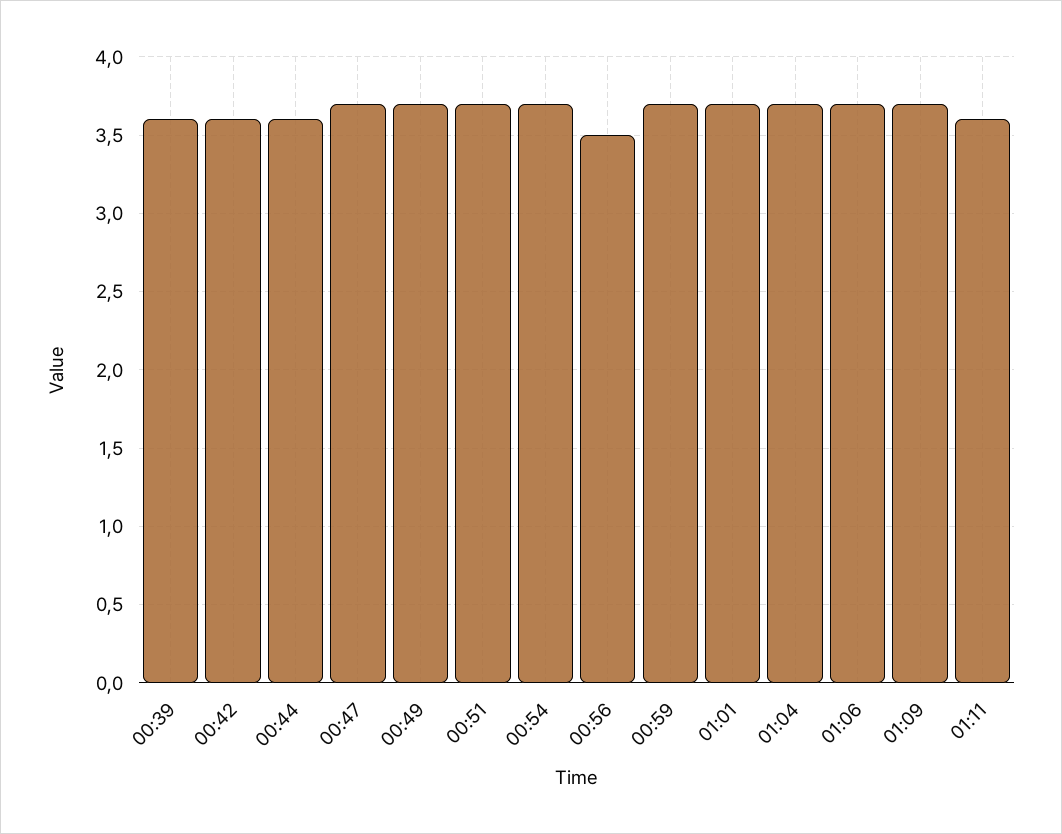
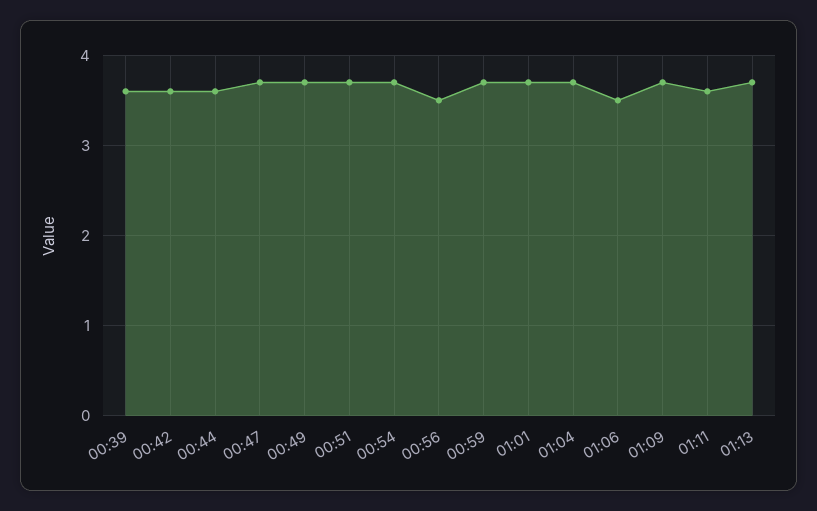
01:06: 3.7 -> 3.5
01:13: none -> 3.7

